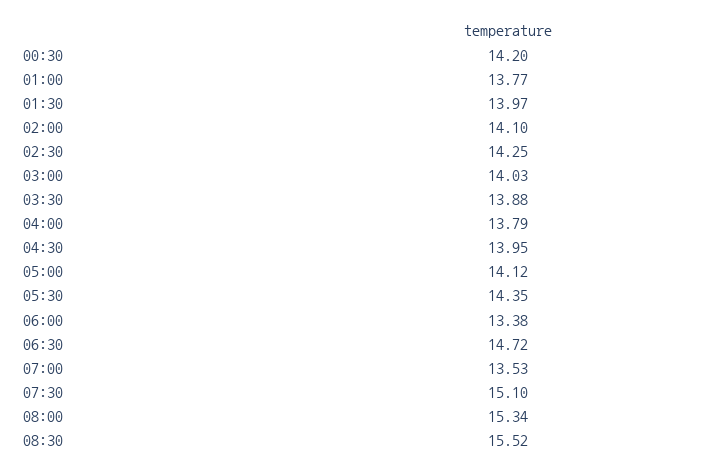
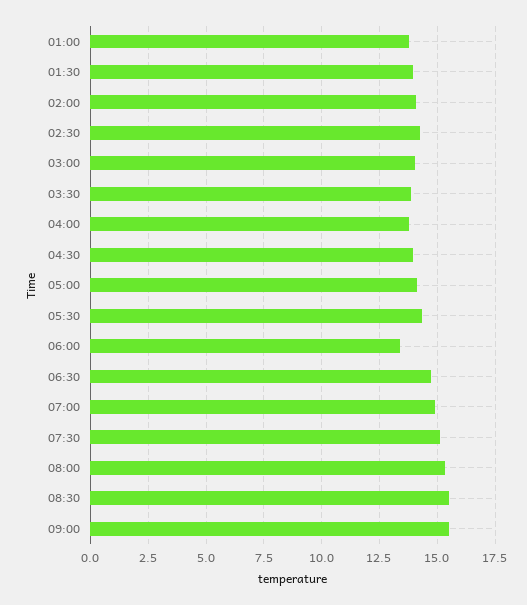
00:30: 14.2 -> none
07:00: 13.53 -> 15
09:00: none -> 15.5

